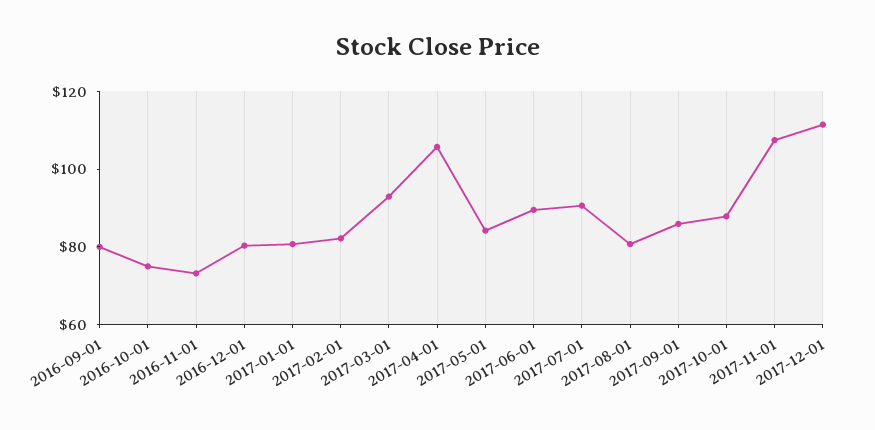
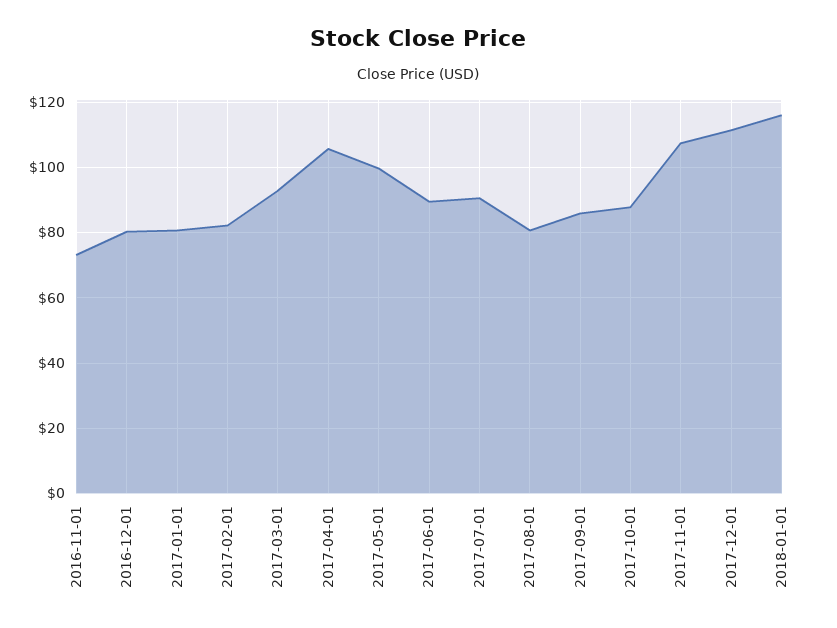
2016-09-01: 80 -> none
2016-10-01: 75 -> none
2017-05-01: 85 -> 100
2018-01-01: none -> 116

